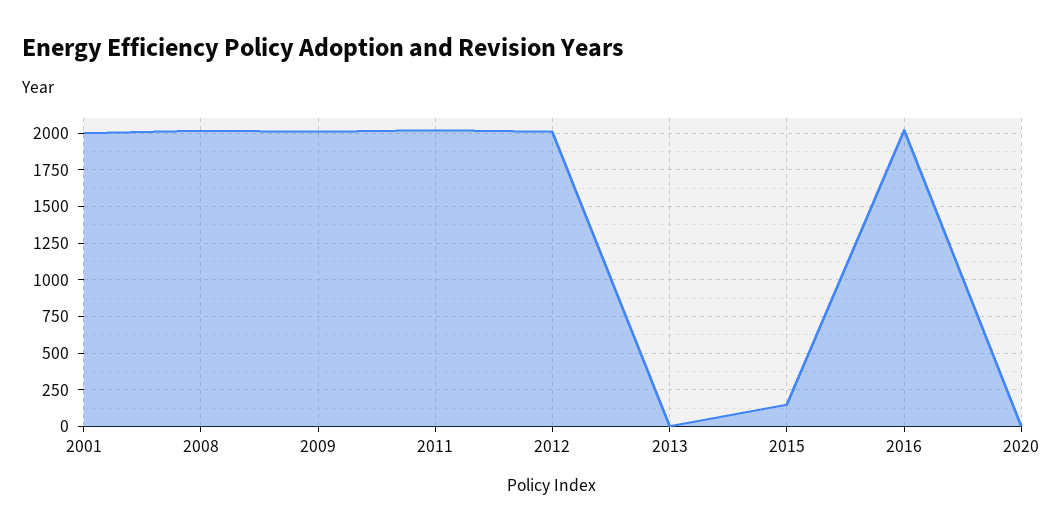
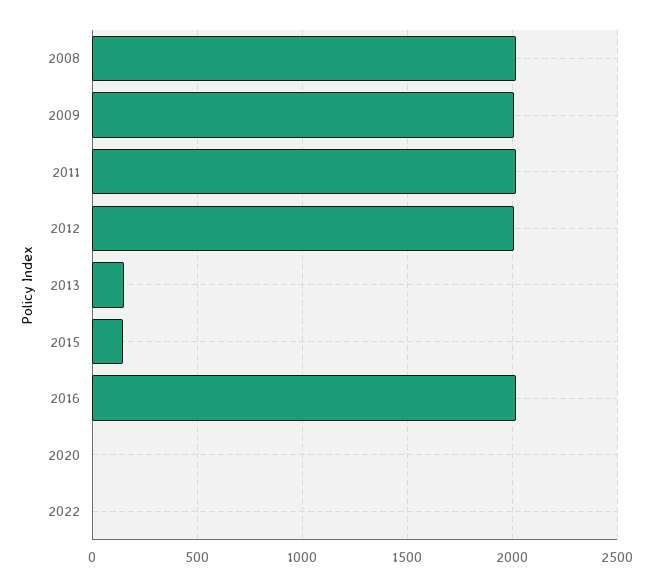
2001: 2000 -> none
2013: 0 -> 150
2022: none -> 0

